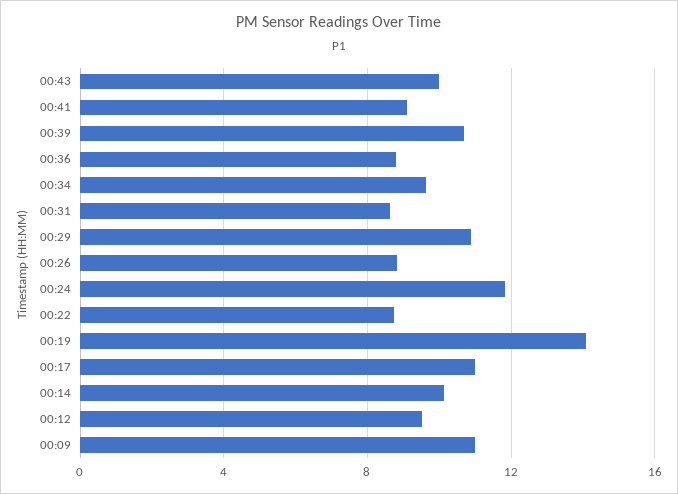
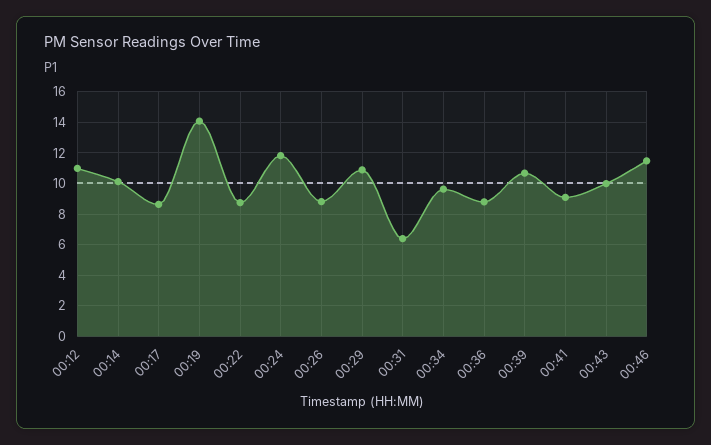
00:31: 8.5 -> 6.5
00:17: 11 -> 8.5
00:12: 9.5 -> 11
00:09: 11 -> none
00:46: none -> 11.5

